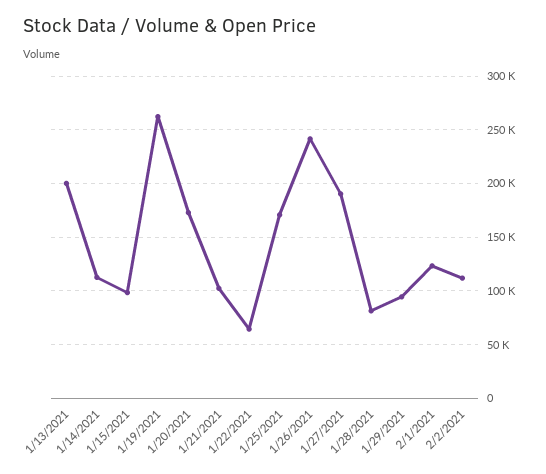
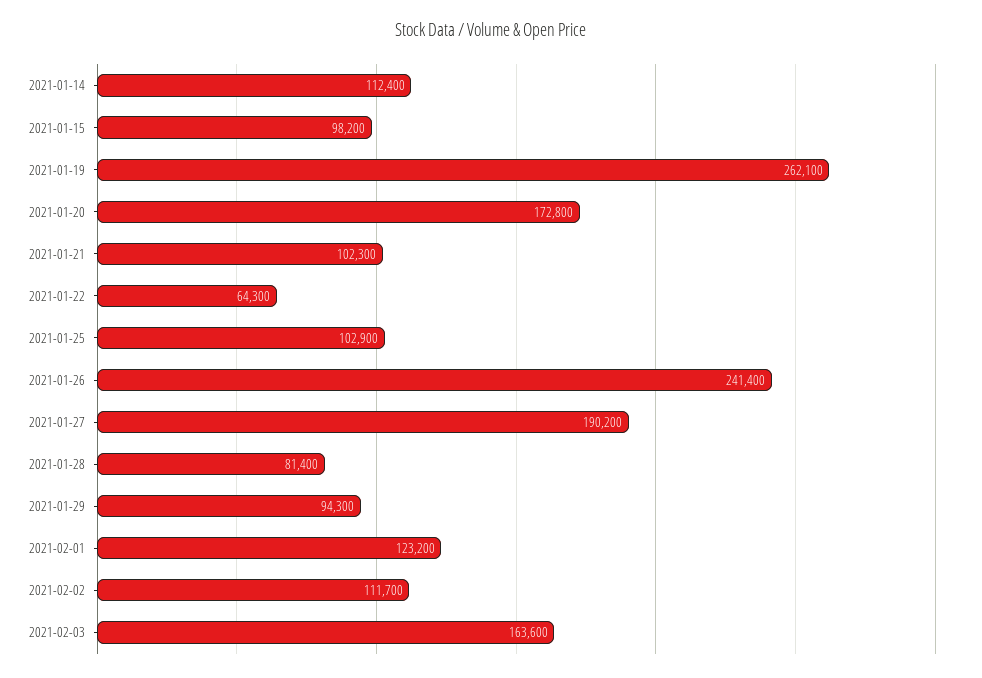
1/13/2021: 200000 -> none
1/25/2021: 170000 -> 102900
2021-02-03: none -> 163600

